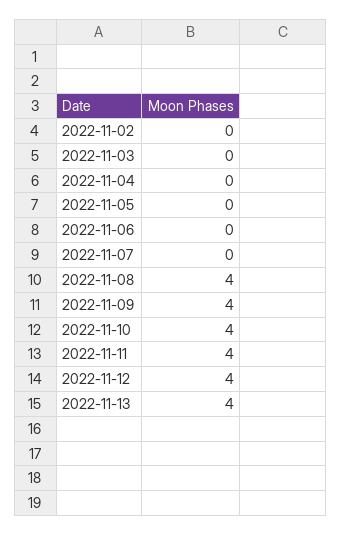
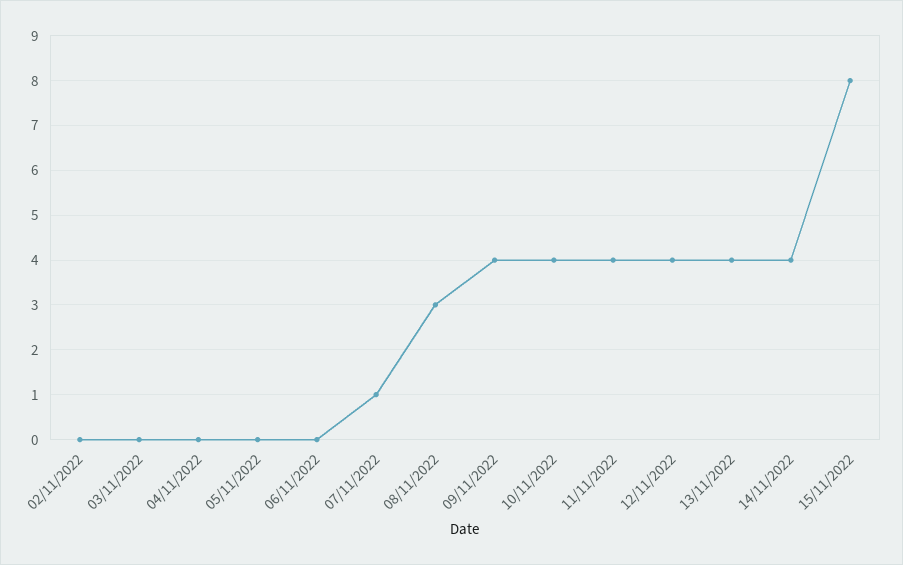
2022-11-07: 0 -> 1
2022-11-08: 4 -> 3
14/11/2022: none -> 4
15/11/2022: none -> 8

